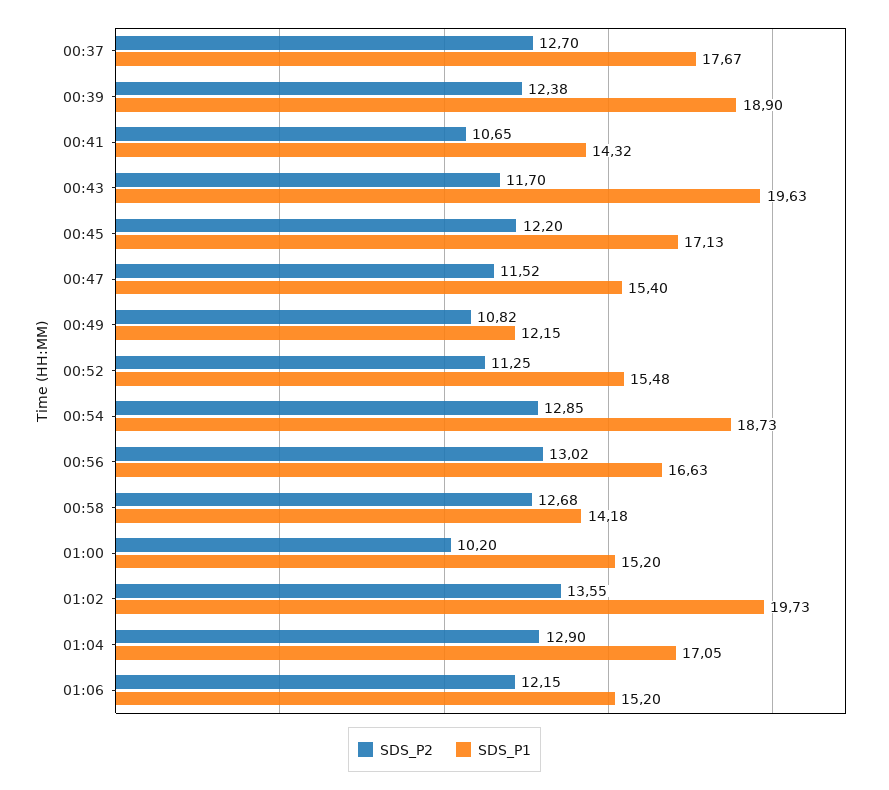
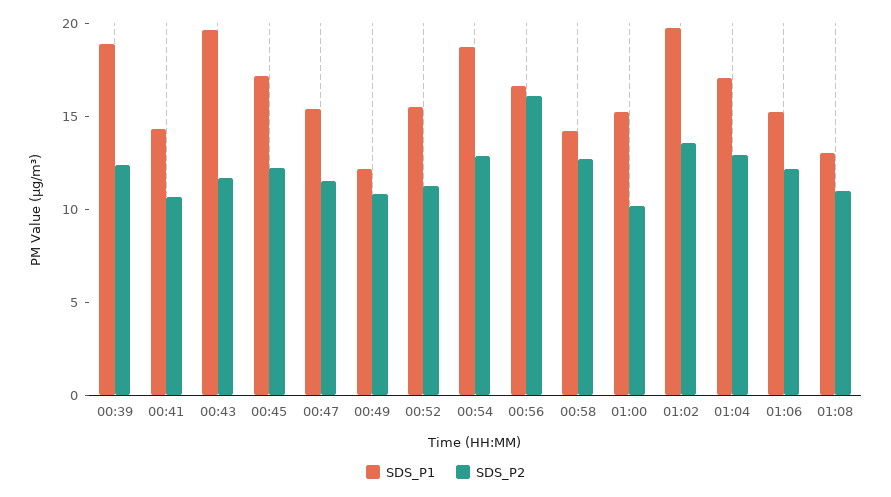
SDS_P2, 00:37: 12.7 -> none
SDS_P1, 00:37: 17.67 -> none
SDS_P2, 00:56: 13.02 -> 16
SDS_P1, 01:08: none -> 13
SDS_P2, 01:08: none -> 11

